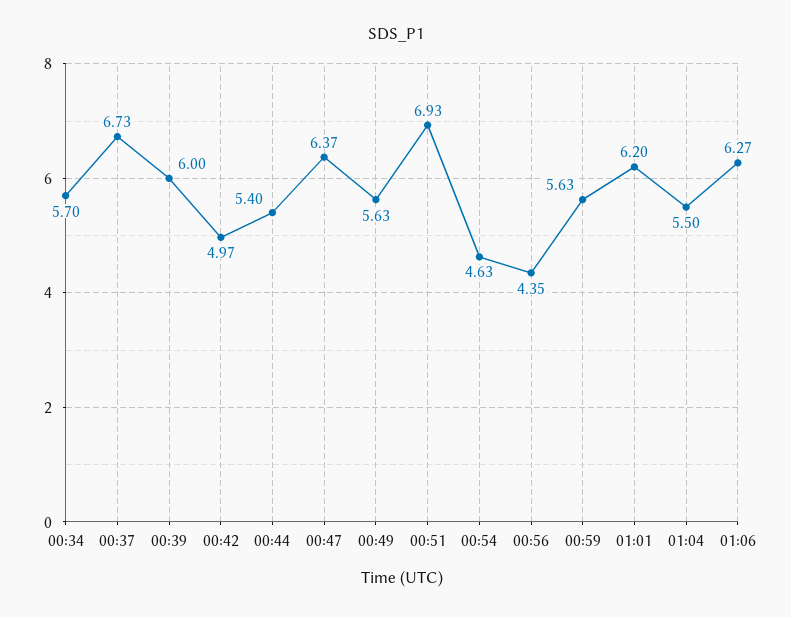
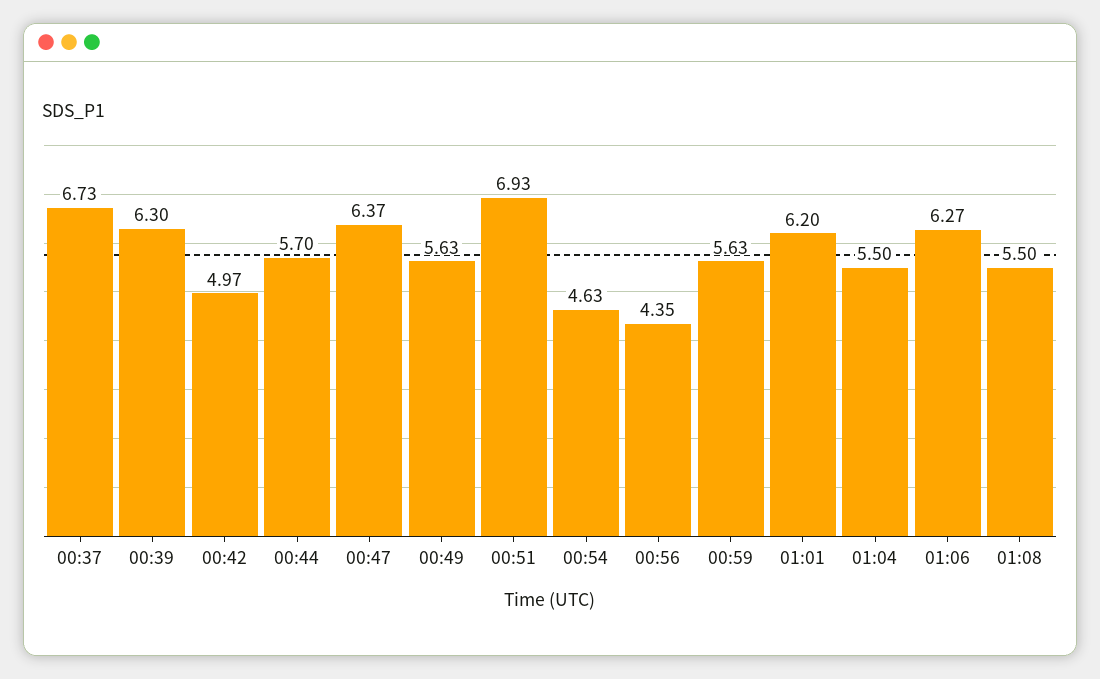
00:34: 5.7 -> none
00:39: 6 -> 6.3
00:44: 5.4 -> 5.7
01:08: none -> 5.5

